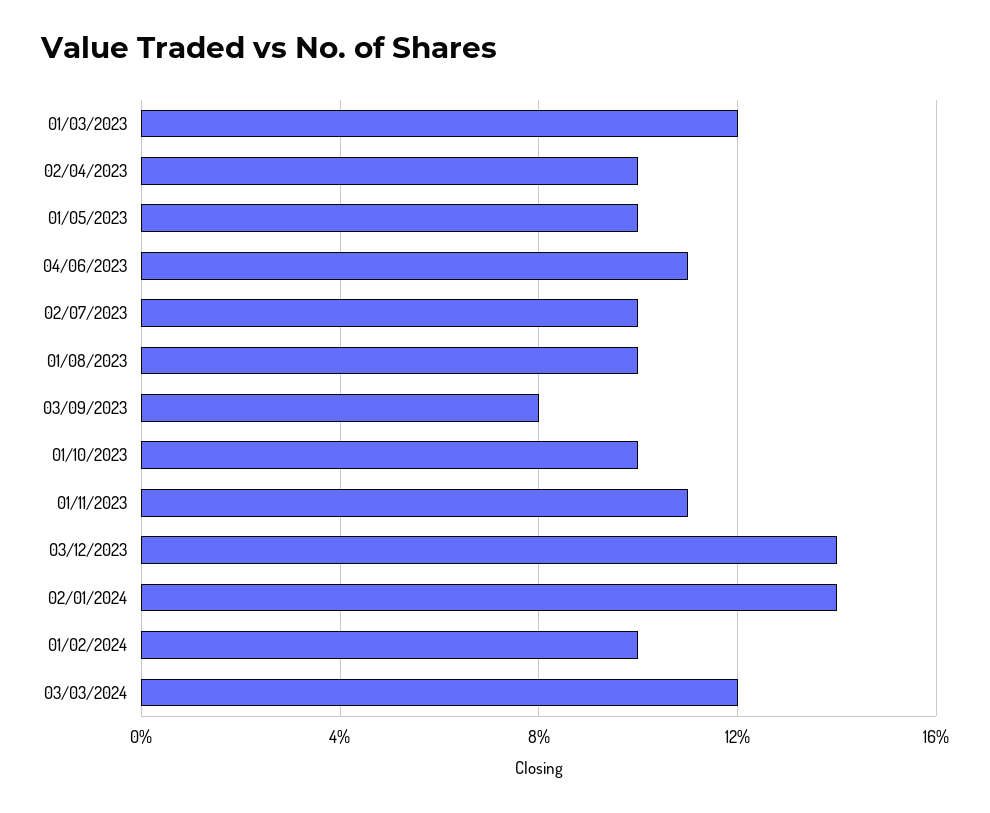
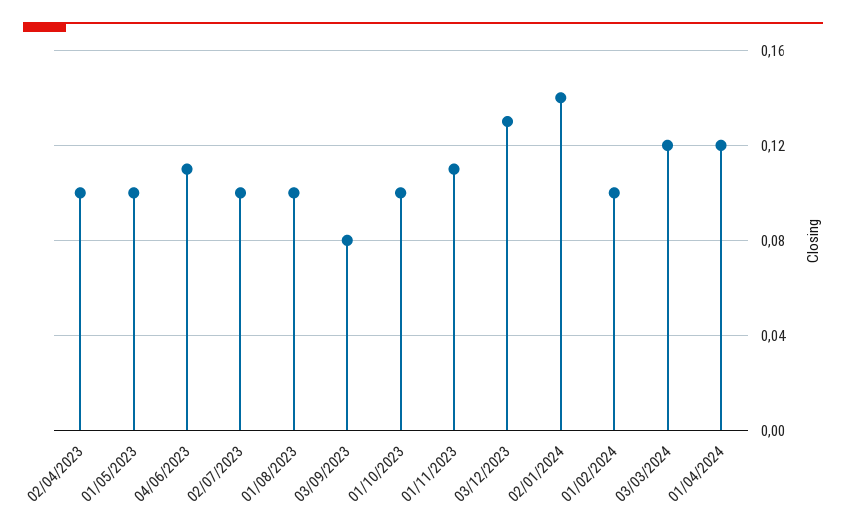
01/03/2023: 0.12 -> none
03/12/2023: 0.14 -> 0.13
01/04/2024: none -> 0.12

